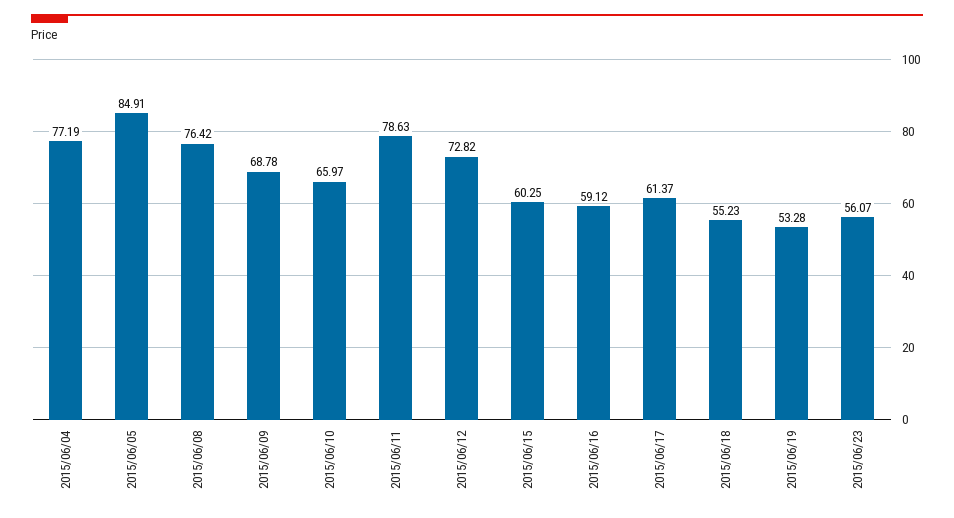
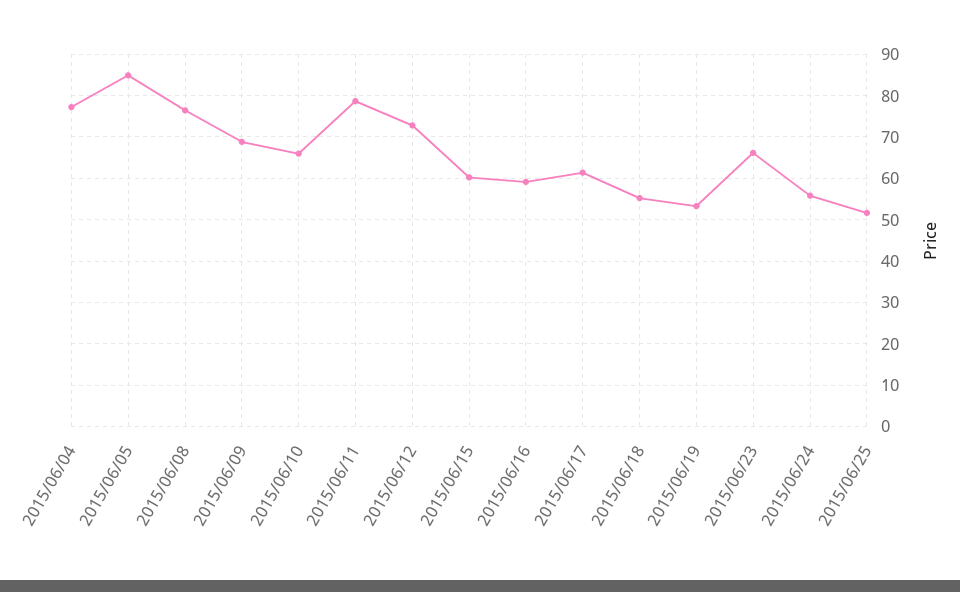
2015/06/23: 56.07 -> 66
2015/06/24: none -> 56
2015/06/25: none -> 52

